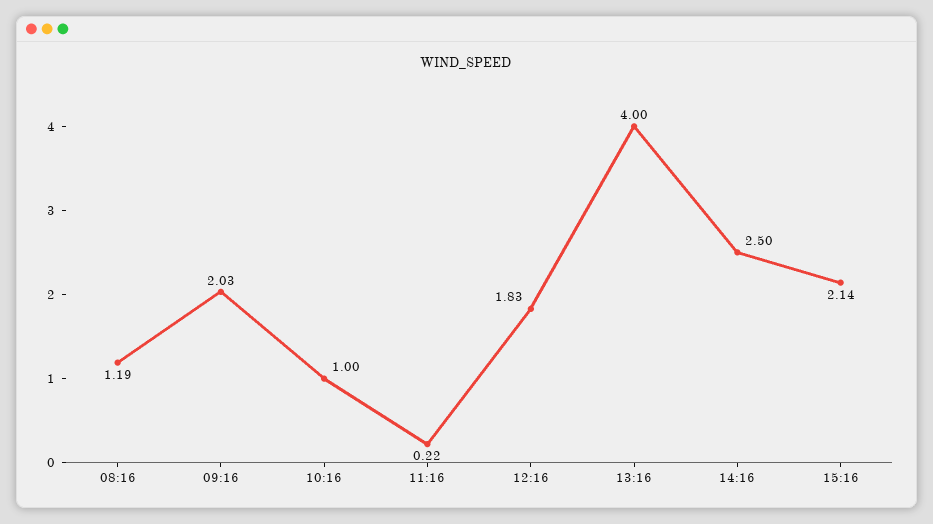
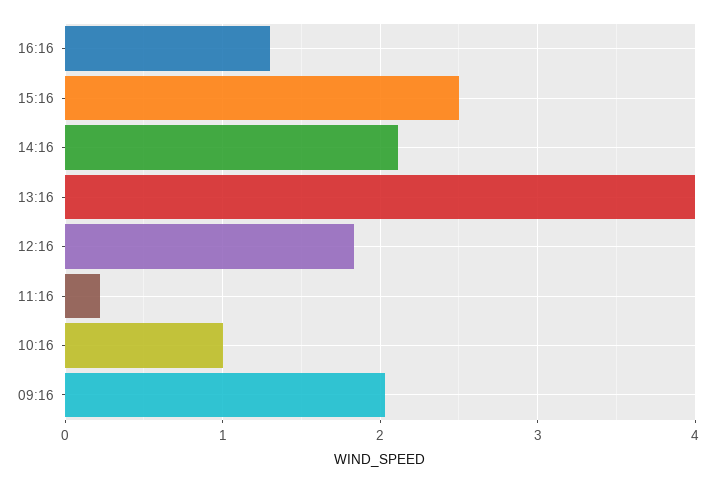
08:16: 1.19 -> none
14:16: 2.5 -> 2.1
15:16: 2.14 -> 2.5
16:16: none -> 1.3

